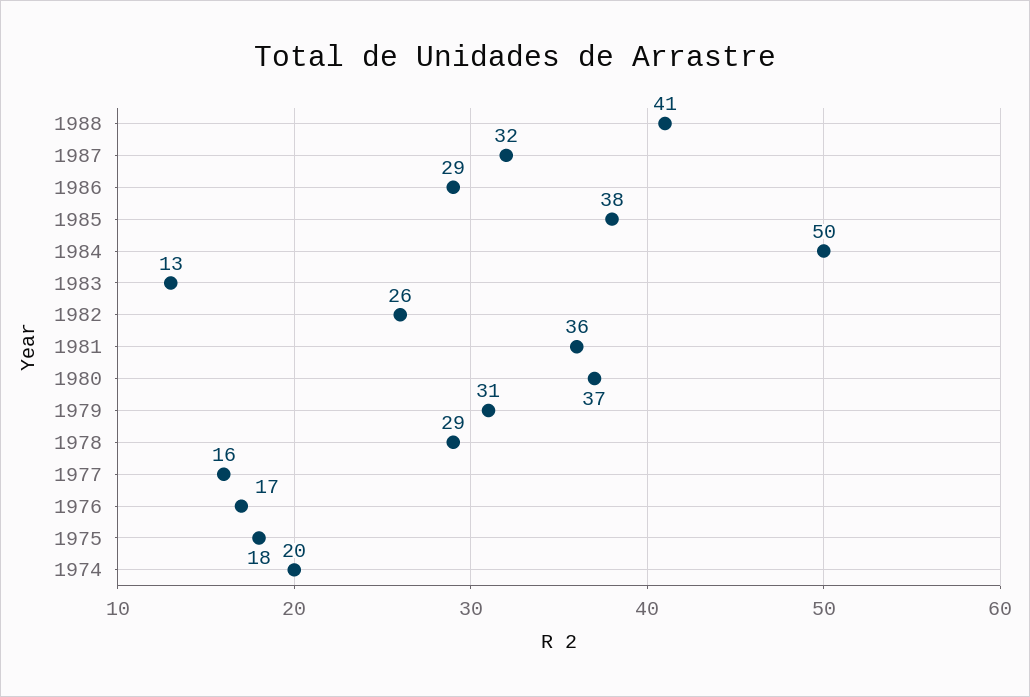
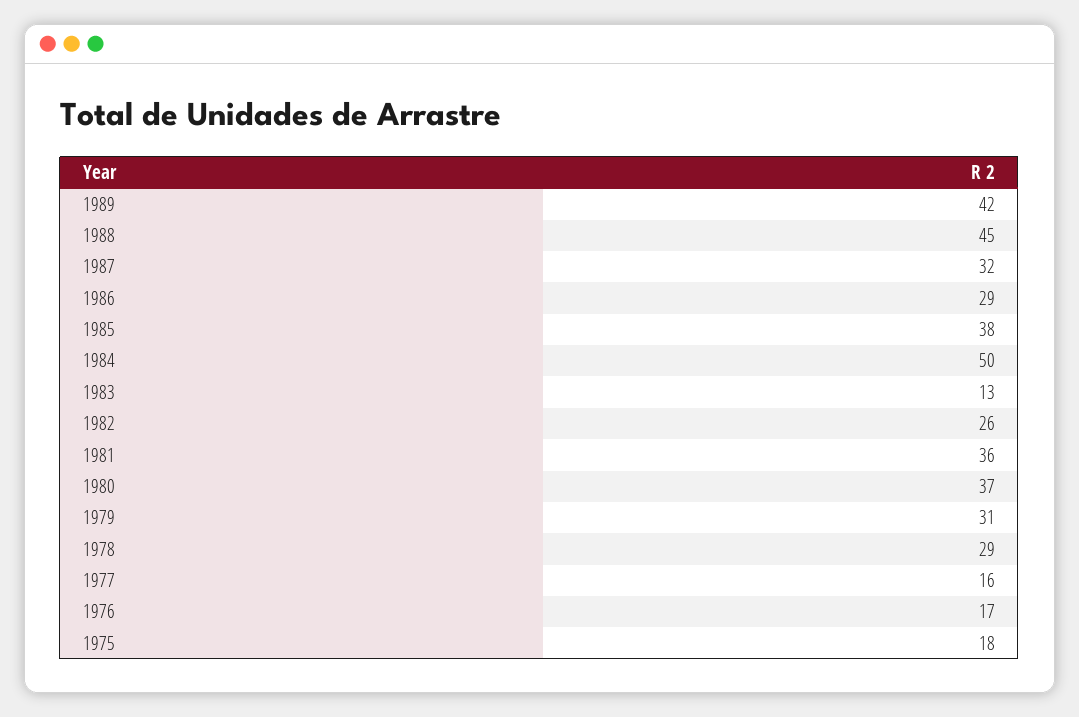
1988: 41 -> 45
1974: 20 -> none
1989: none -> 42

